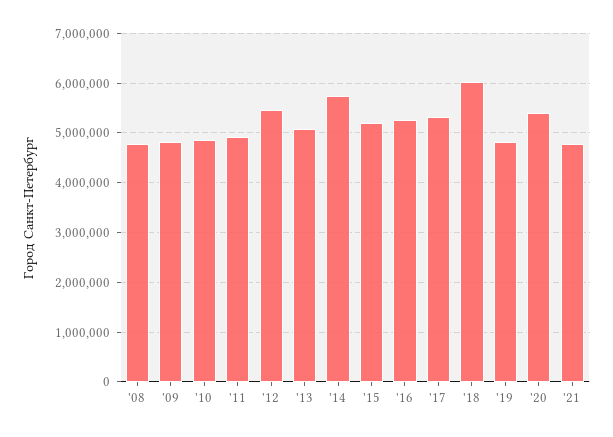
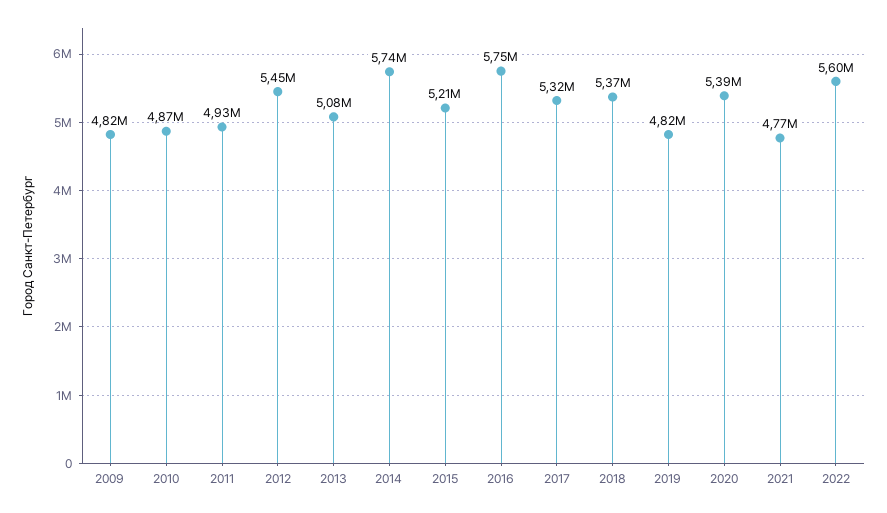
'08: 4800000 -> none
'16: 5200000 -> 5750000
'18: 6000000 -> 5370000
2022: none -> 5600000

